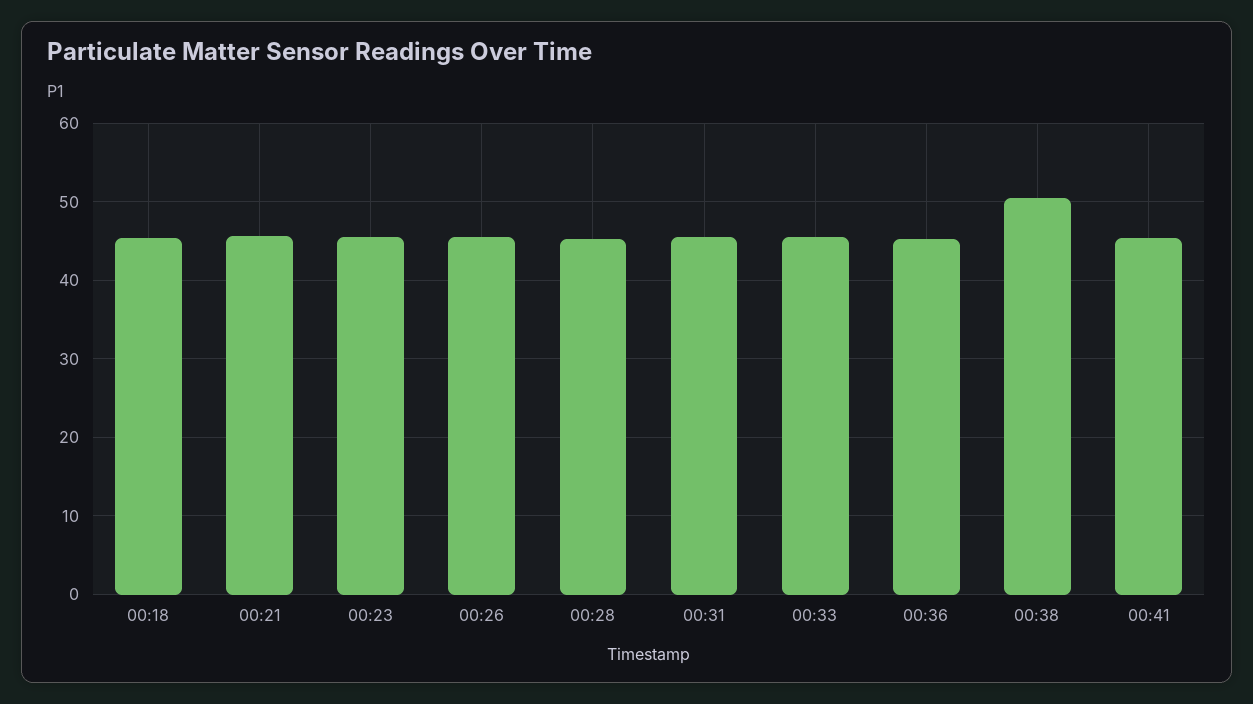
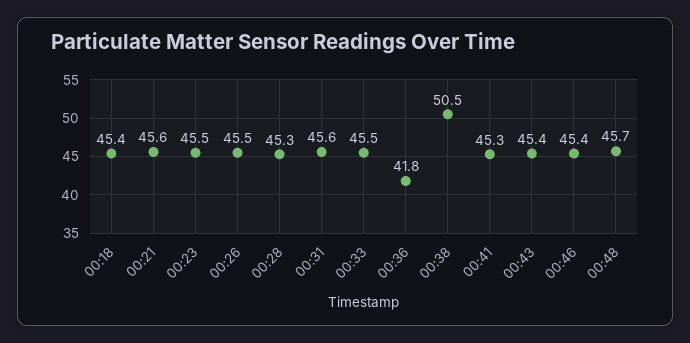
00:36: 45 -> 41.8
00:43: none -> 45.4
00:46: none -> 45.4
00:48: none -> 45.7

